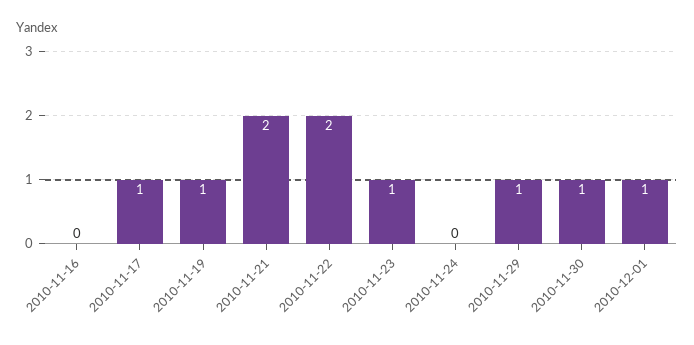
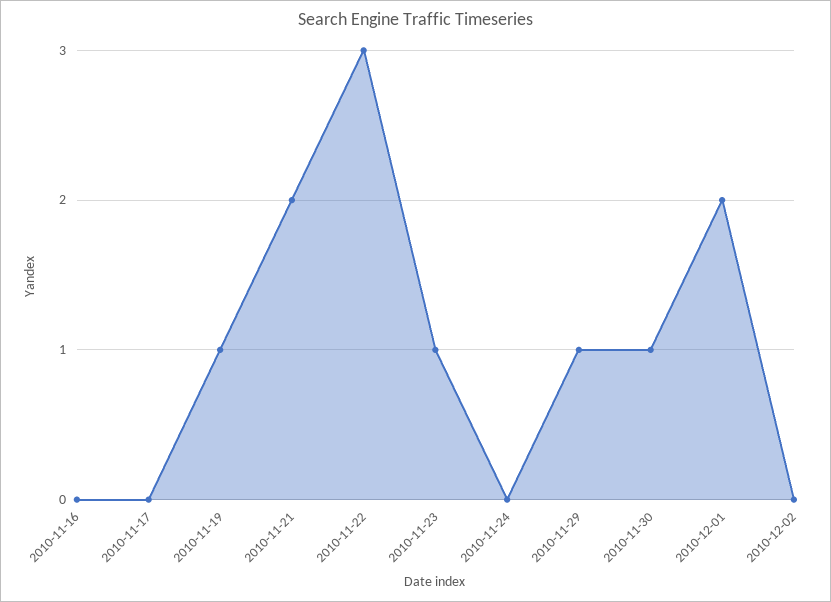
2010-11-17: 1 -> 0
2010-11-22: 2 -> 3
2010-12-01: 1 -> 2
2010-12-02: none -> 0

